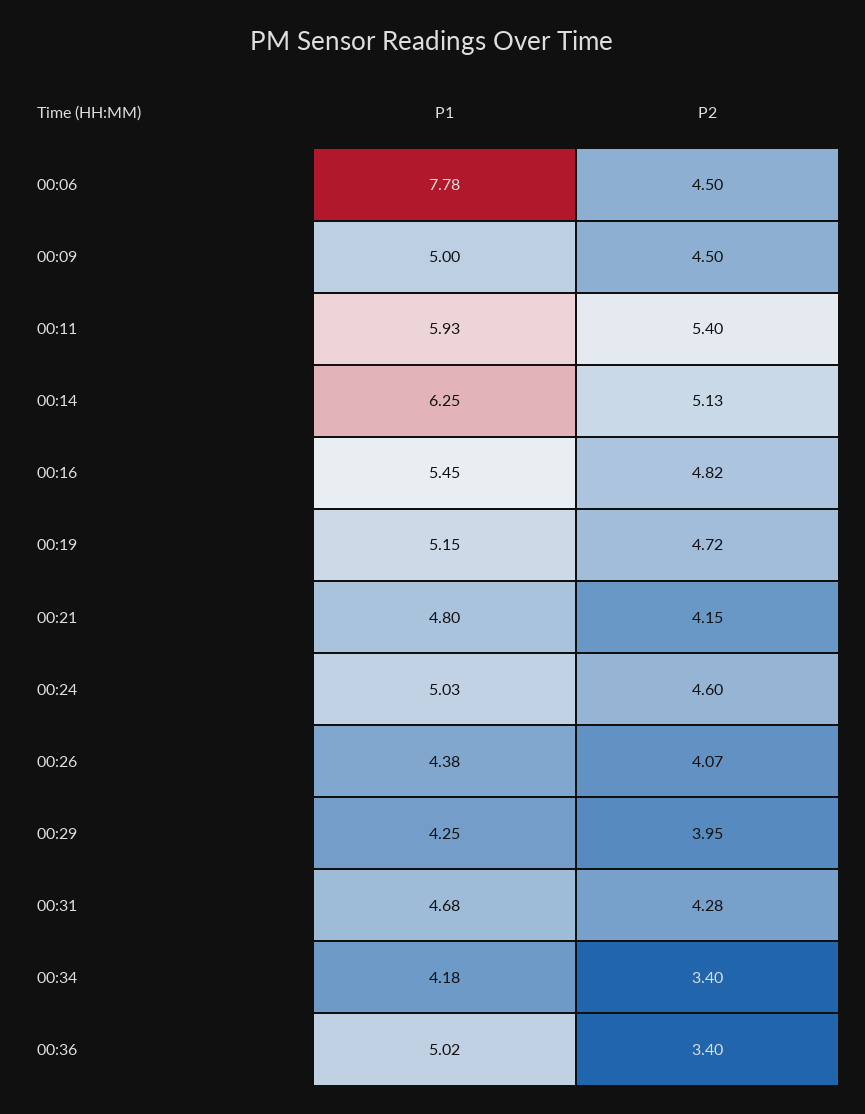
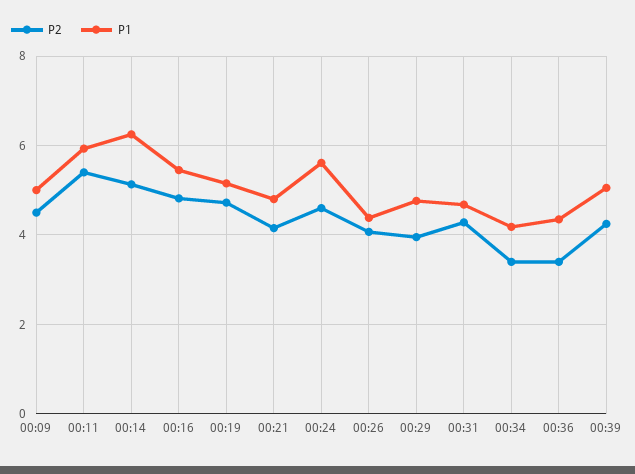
P1, 00:06: 7.78 -> none
P2, 00:06: 4.5 -> none
P1, 00:24: 5.03 -> 5.6
P1, 00:29: 4.25 -> 4.8
P1, 00:36: 5.02 -> 4.4
P2, 00:39: none -> 4.2
P1, 00:39: none -> 5

